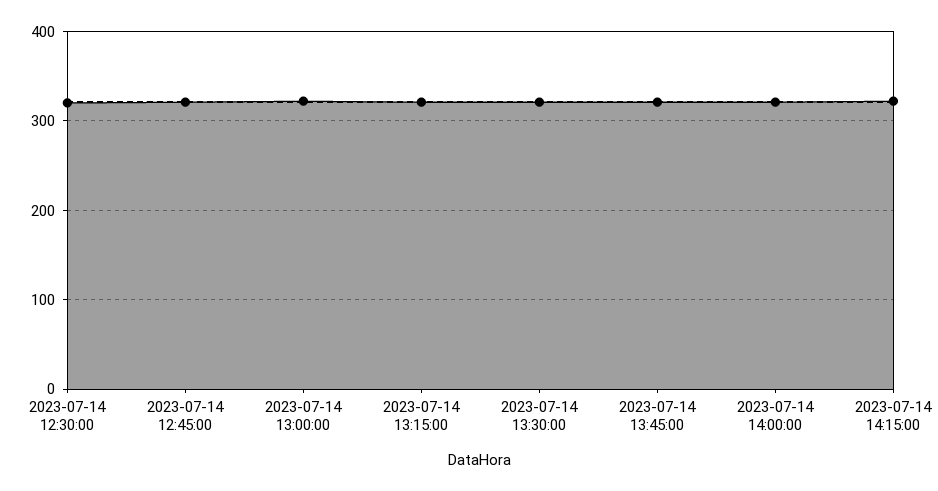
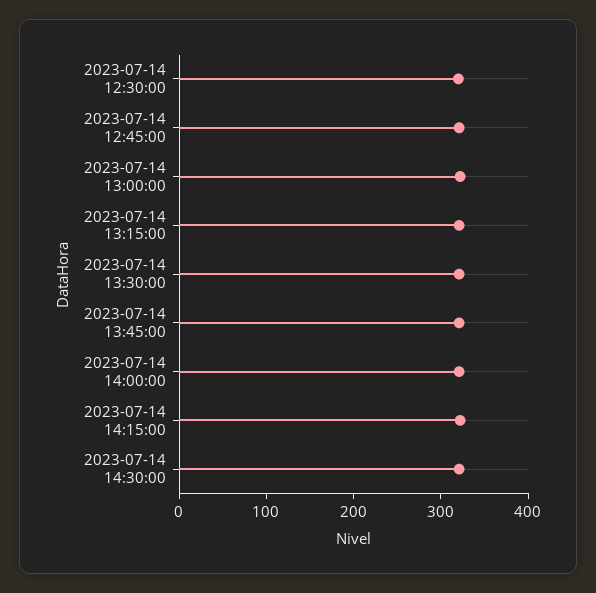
2023-07-14 14:30:00: none -> 320

